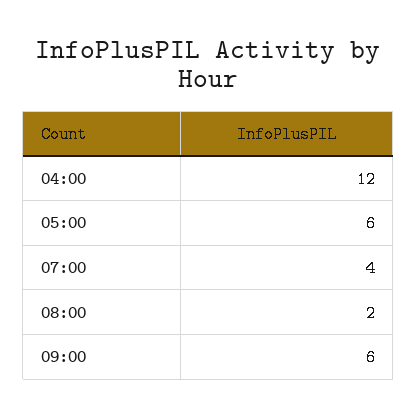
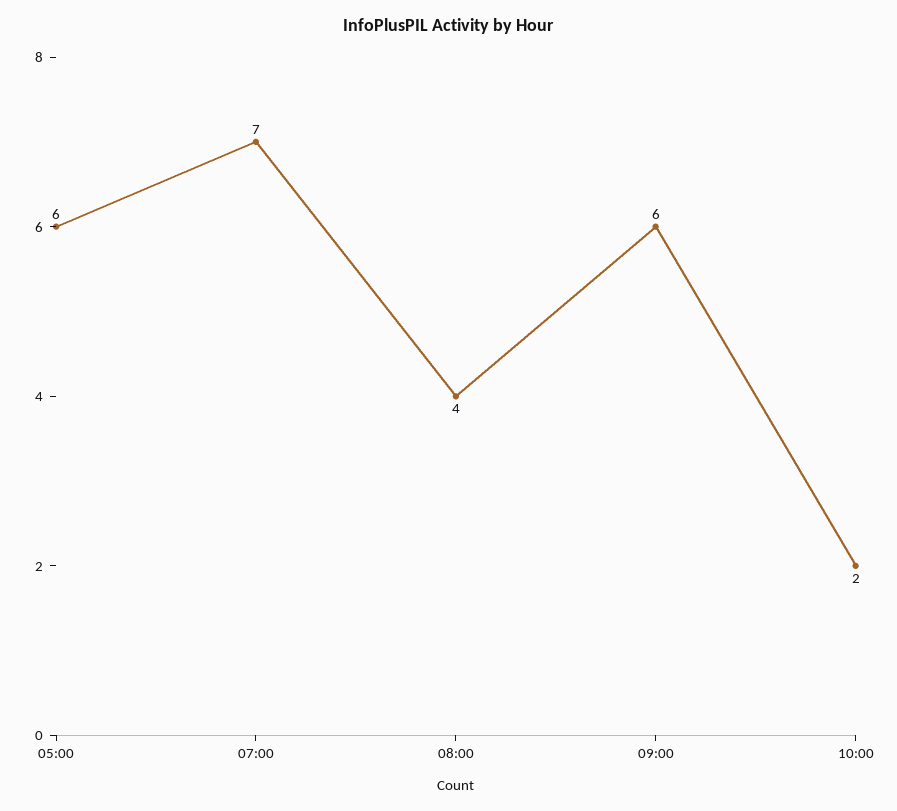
04:00: 12 -> none
07:00: 4 -> 7
08:00: 2 -> 4
10:00: none -> 2

